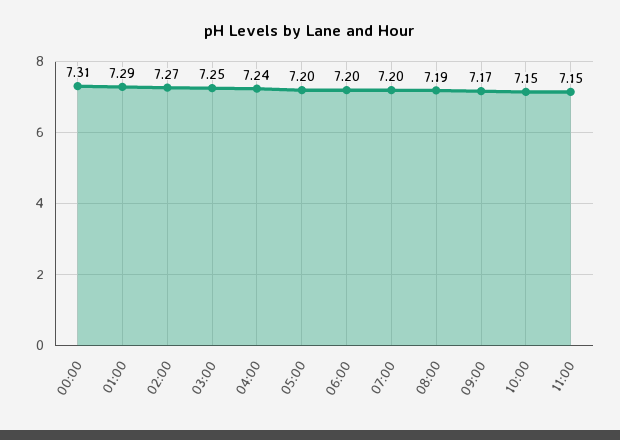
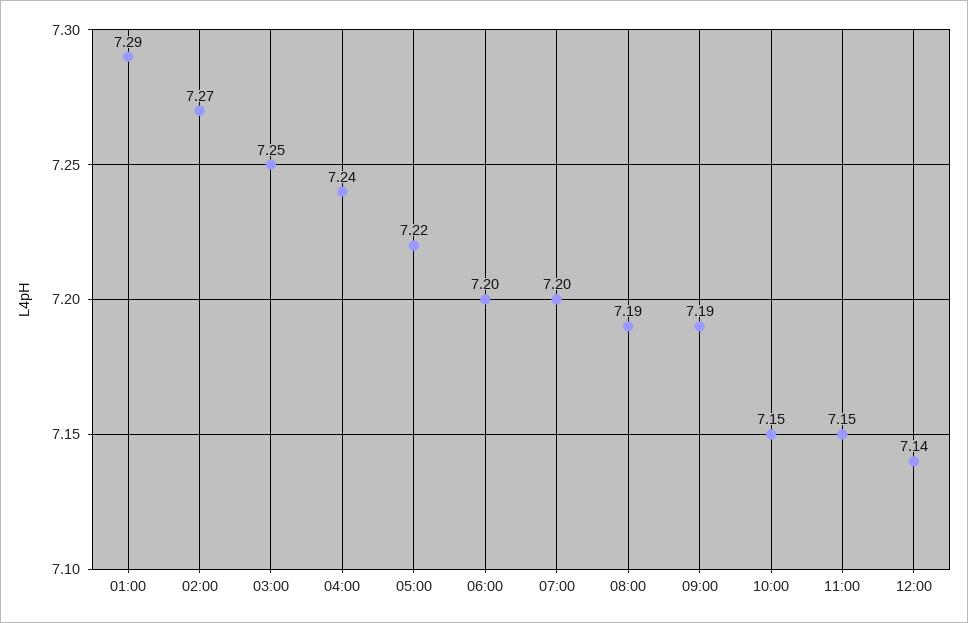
00:00: 7.31 -> none
05:00: 7.2 -> 7.22
09:00: 7.17 -> 7.19
12:00: none -> 7.14

